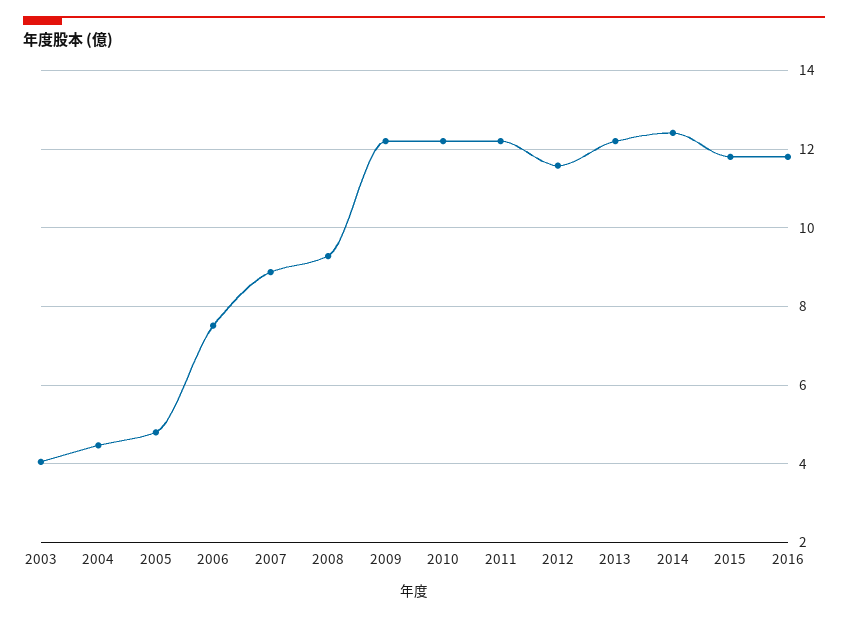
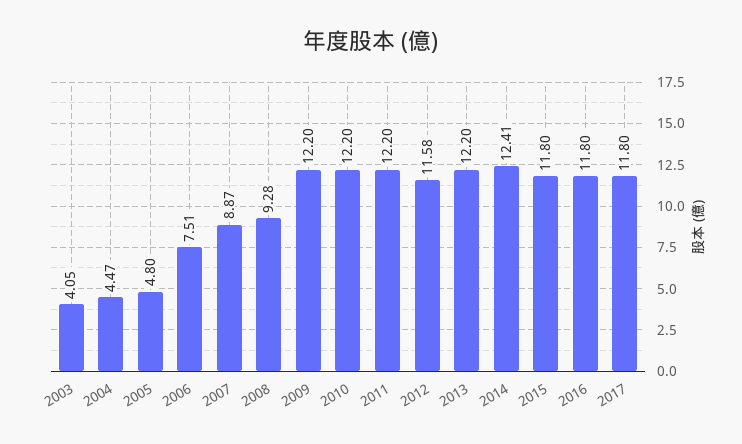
2017: none -> 11.8

